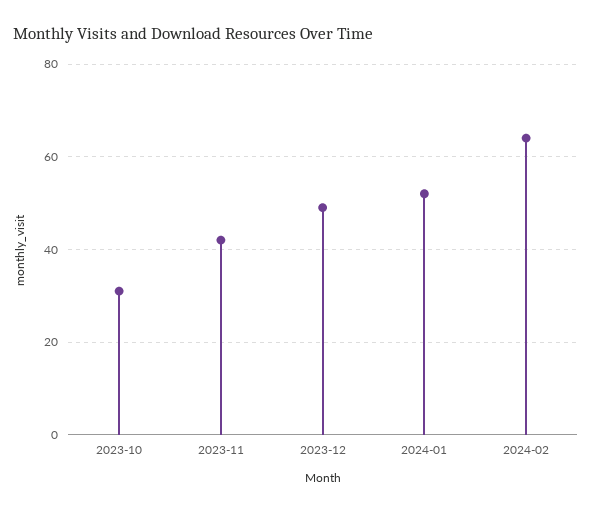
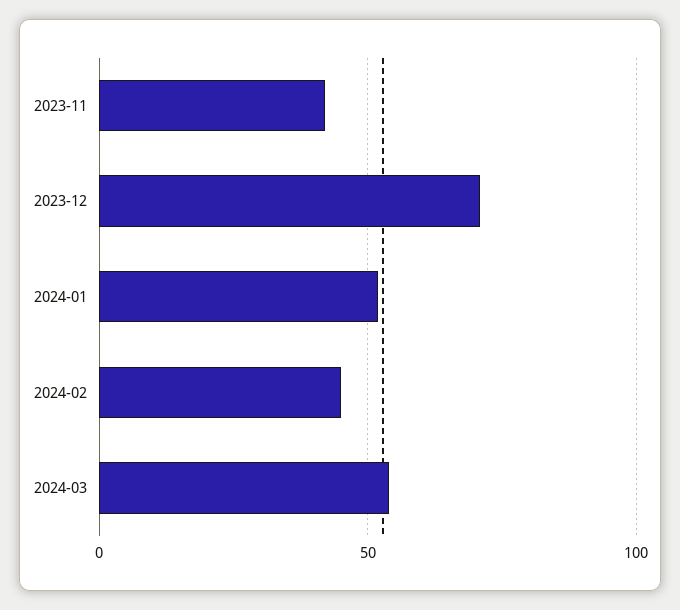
2023-10: 30 -> none
2023-12: 50 -> 70
2024-02: 65 -> 45
2024-03: none -> 55

